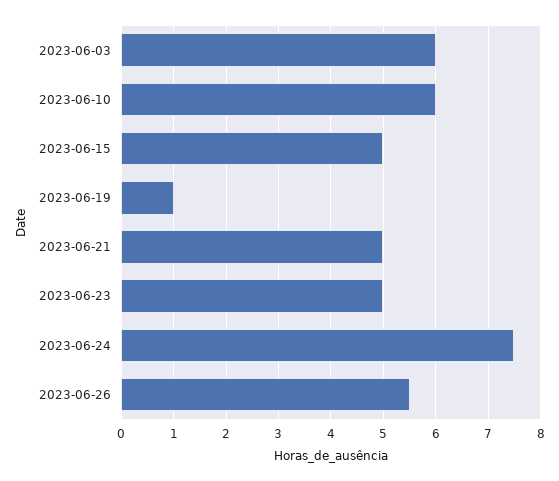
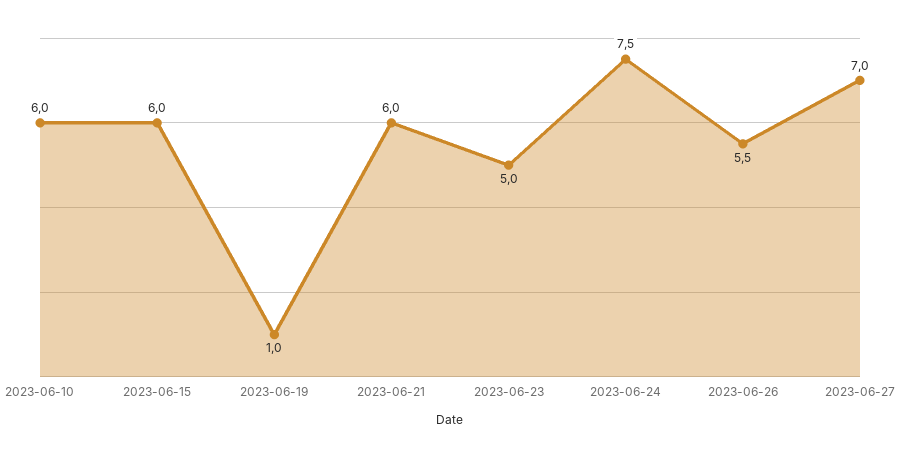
2023-06-03: 6 -> none
2023-06-15: 5 -> 6
2023-06-21: 5 -> 6
2023-06-27: none -> 7

